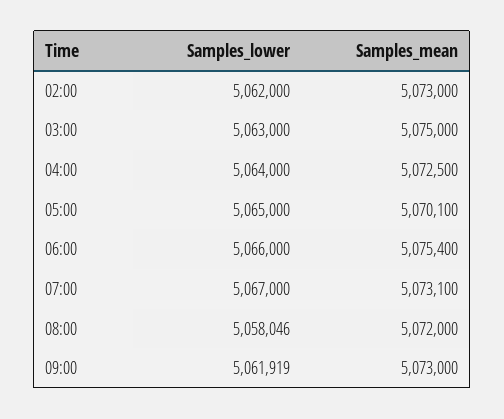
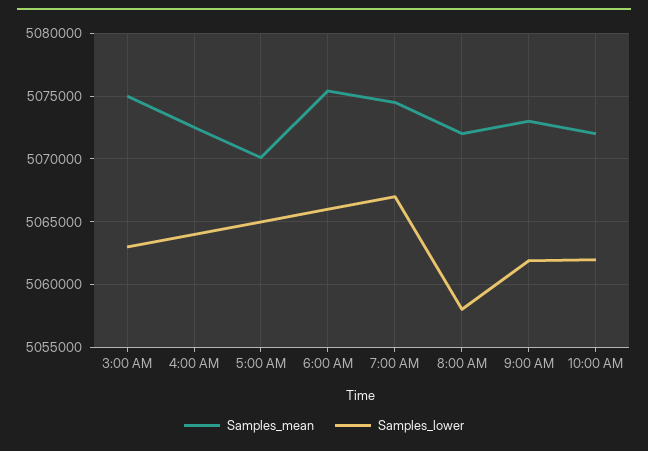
Samples_lower, 02:00: 5062000 -> none
Samples_mean, 02:00: 5073000 -> none
Samples_mean, 07:00: 5073100 -> 5074500
Samples_mean, 10:00 AM: none -> 5072000
Samples_lower, 10:00 AM: none -> 5062000

